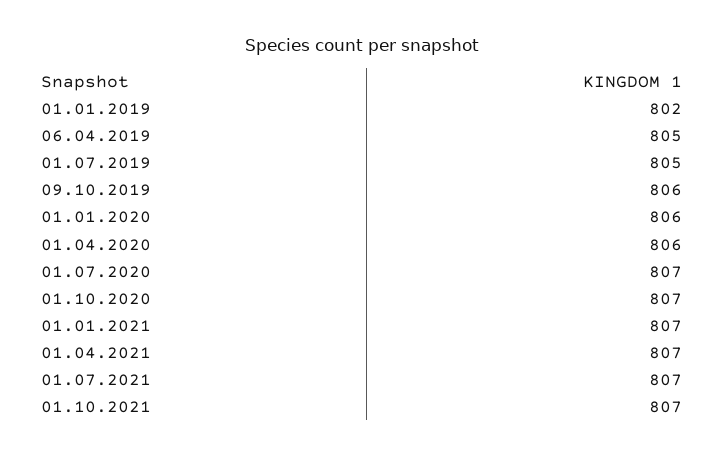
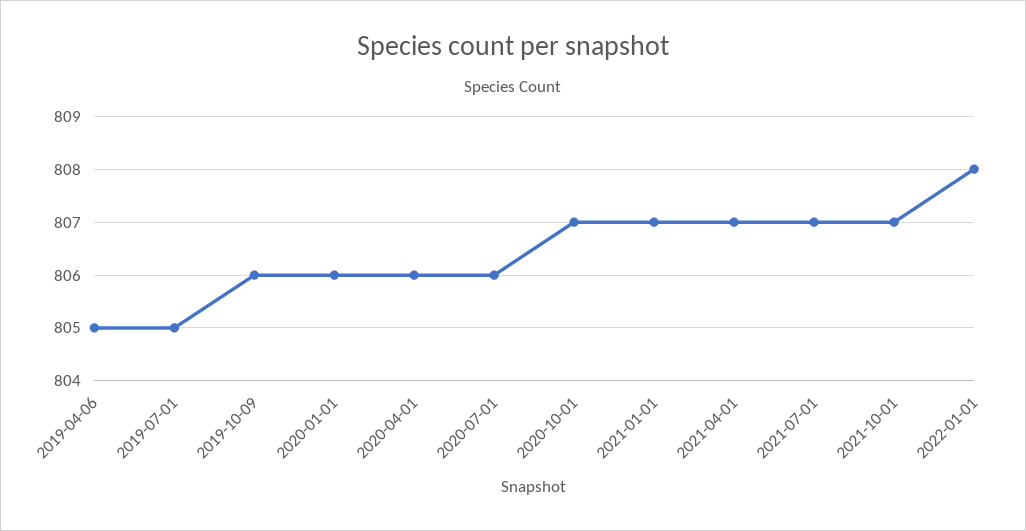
01.01.2019: 802 -> none
01.07.2020: 807 -> 806
2022-01-01: none -> 808

